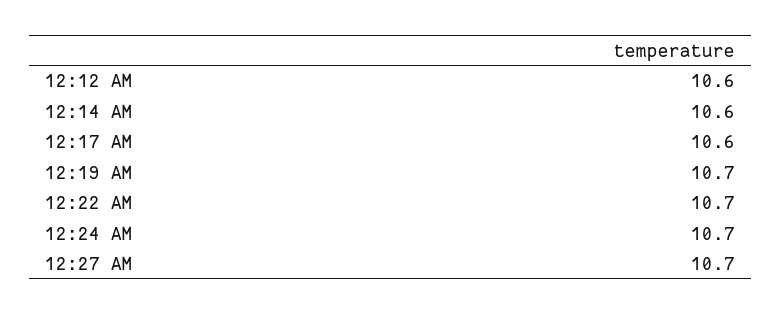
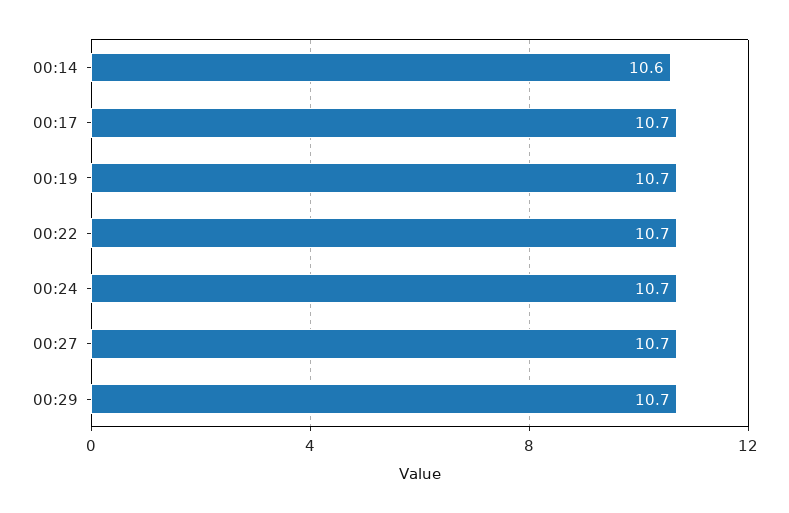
12:12 AM: 10.6 -> none
12:17 AM: 10.6 -> 10.7
00:29: none -> 10.7

